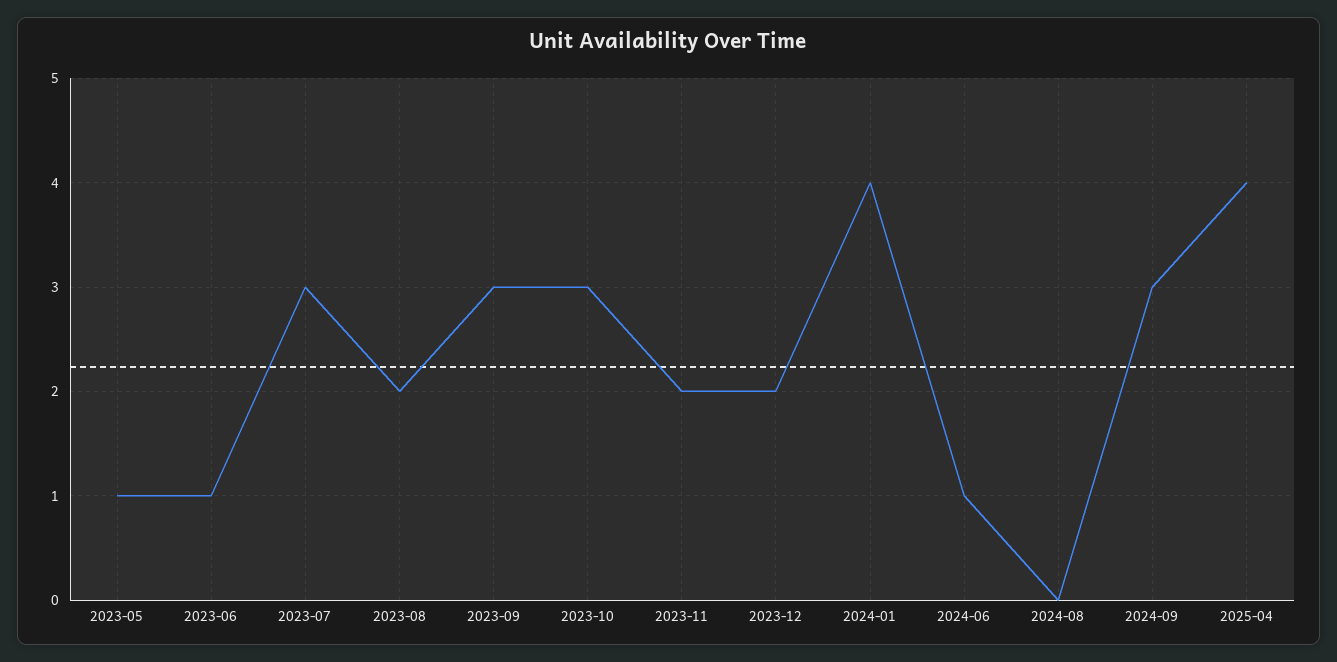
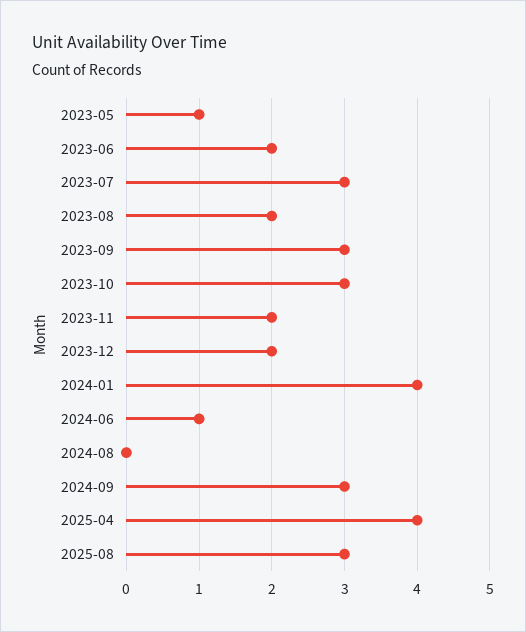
2023-06: 1 -> 2
2025-08: none -> 3

